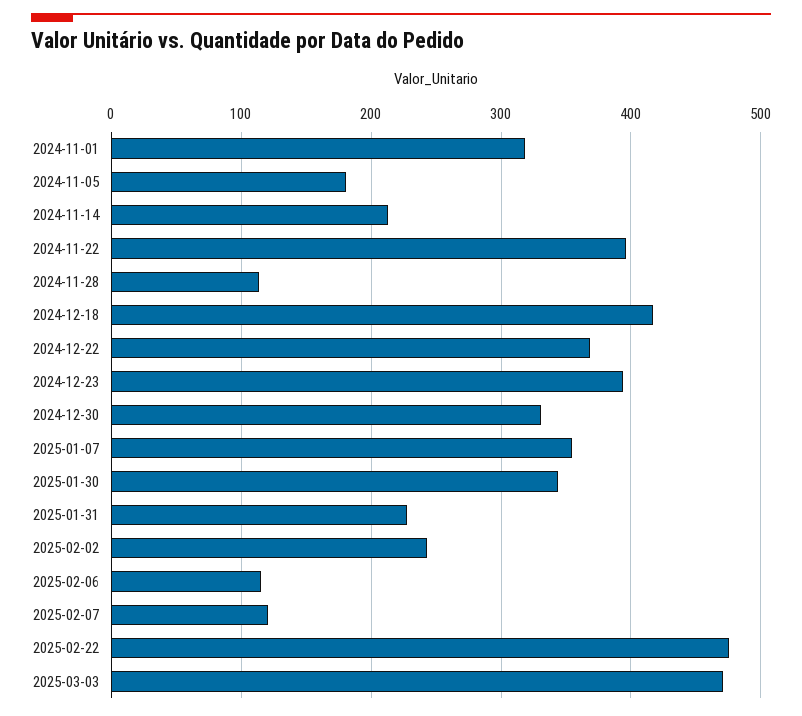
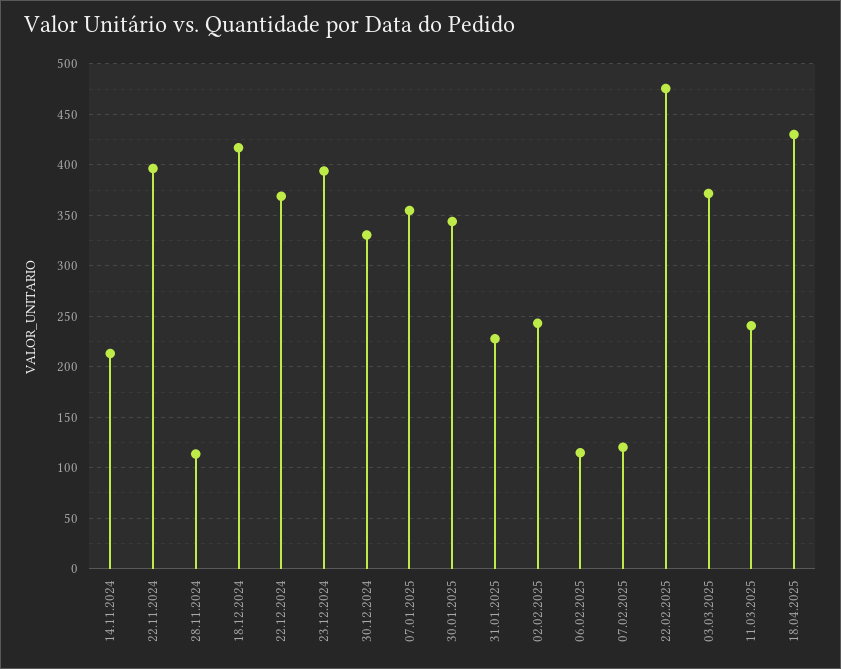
2024-11-01: 320 -> none
2024-11-05: 180 -> none
2025-03-03: 470 -> 370
11.03.2025: none -> 240
18.04.2025: none -> 430

